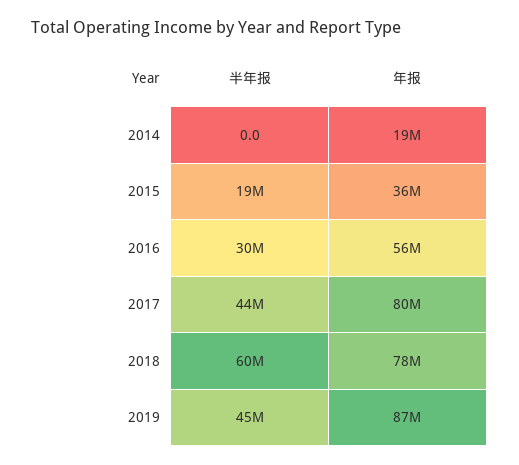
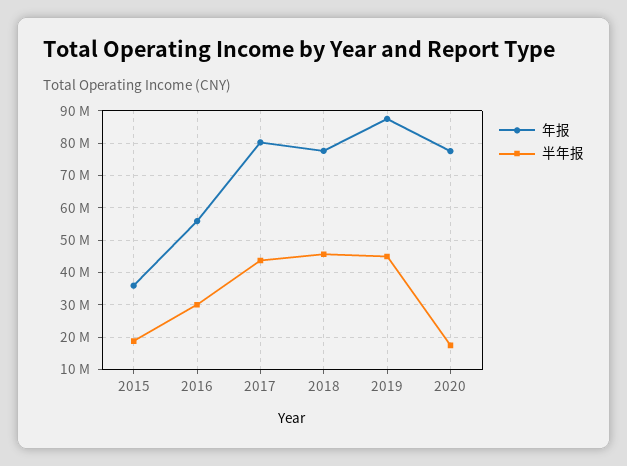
半年报, 2014: 0 -> none
年报, 2014: 19000000 -> none
半年报, 2018: 60000000 -> 46000000
年报, 2020: none -> 78000000
半年报, 2020: none -> 18000000

